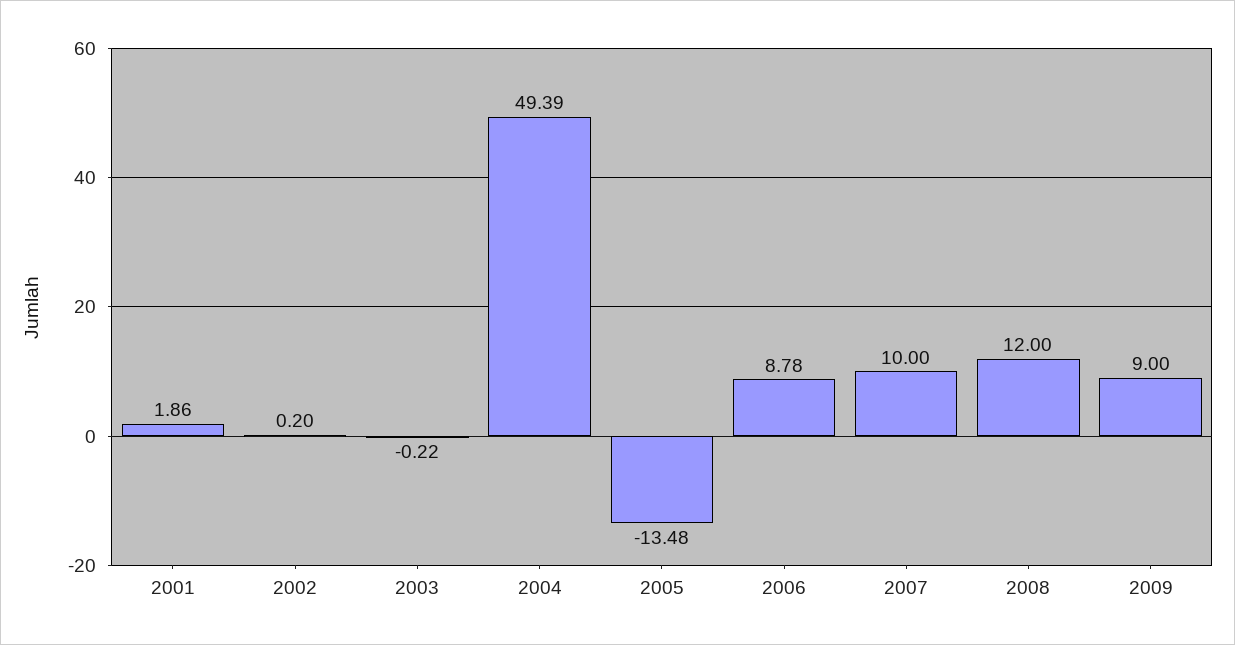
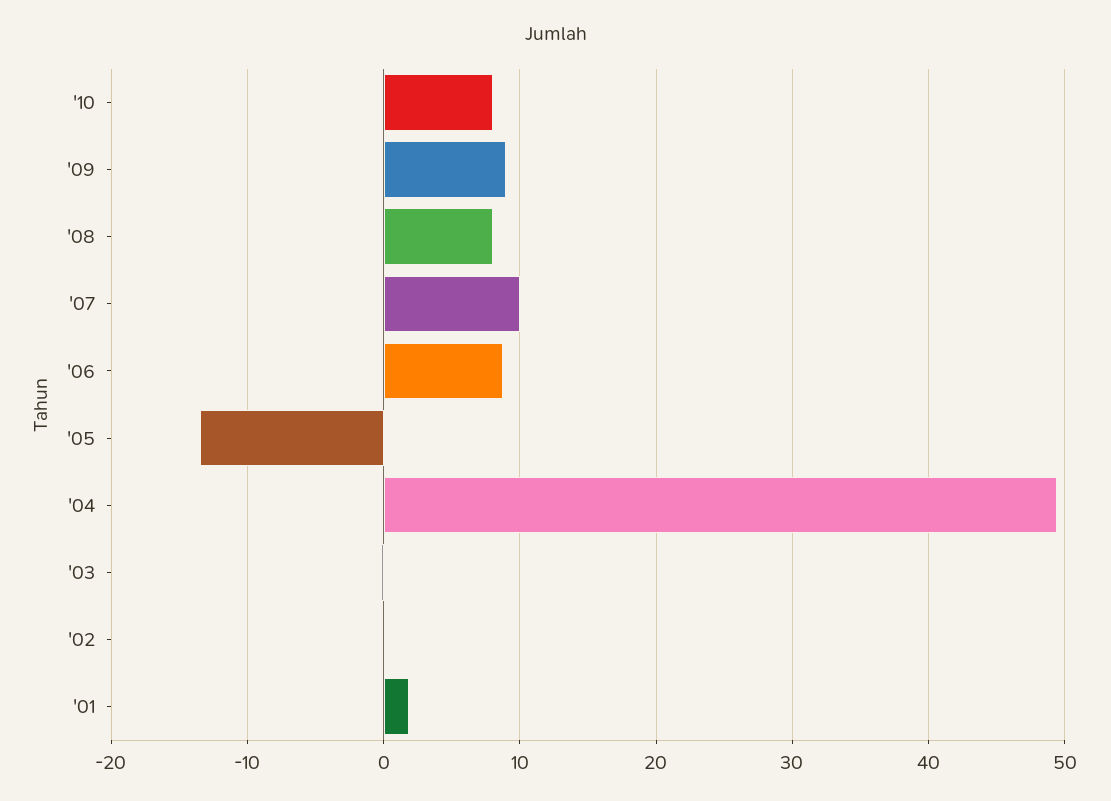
2008: 12 -> 8
'10: none -> 8

